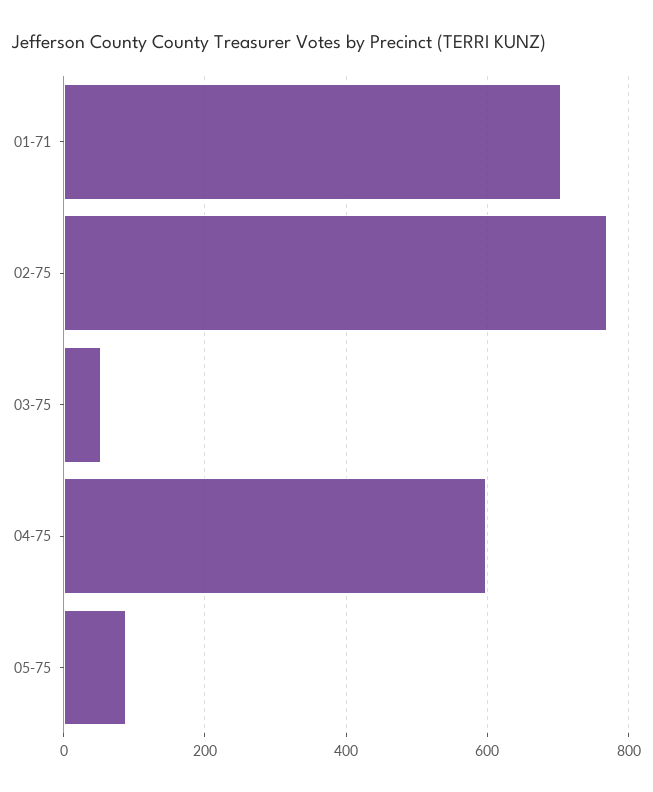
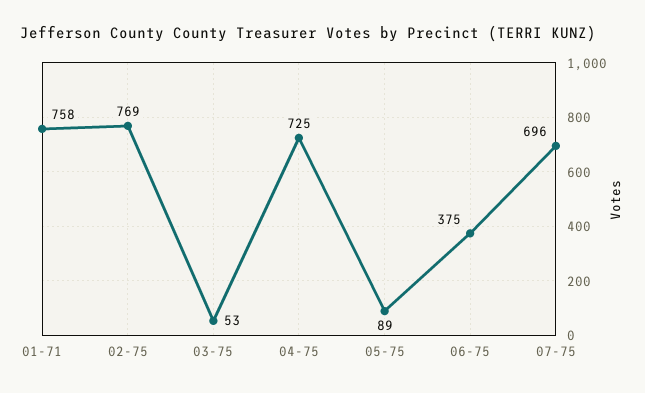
01-71: 700 -> 758
04-75: 600 -> 725
06-75: none -> 375
07-75: none -> 696

